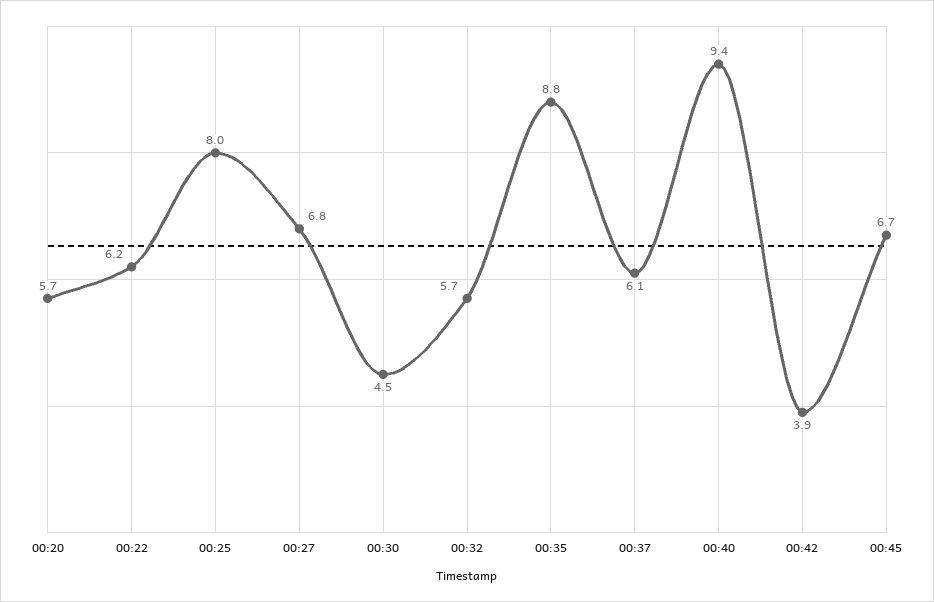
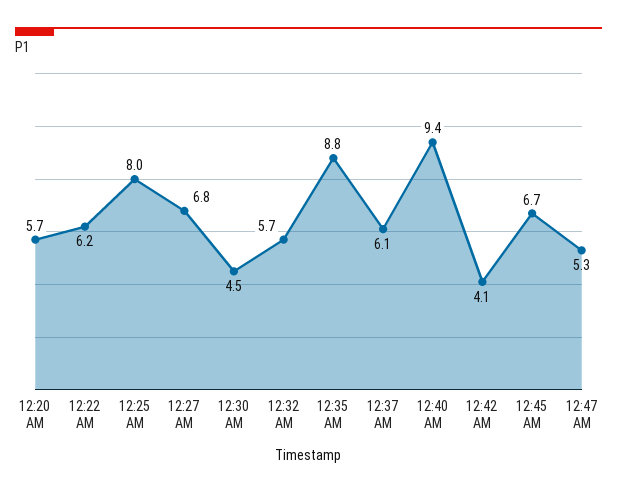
00:42: 3.9 -> 4.1
12:47 AM: none -> 5.3

